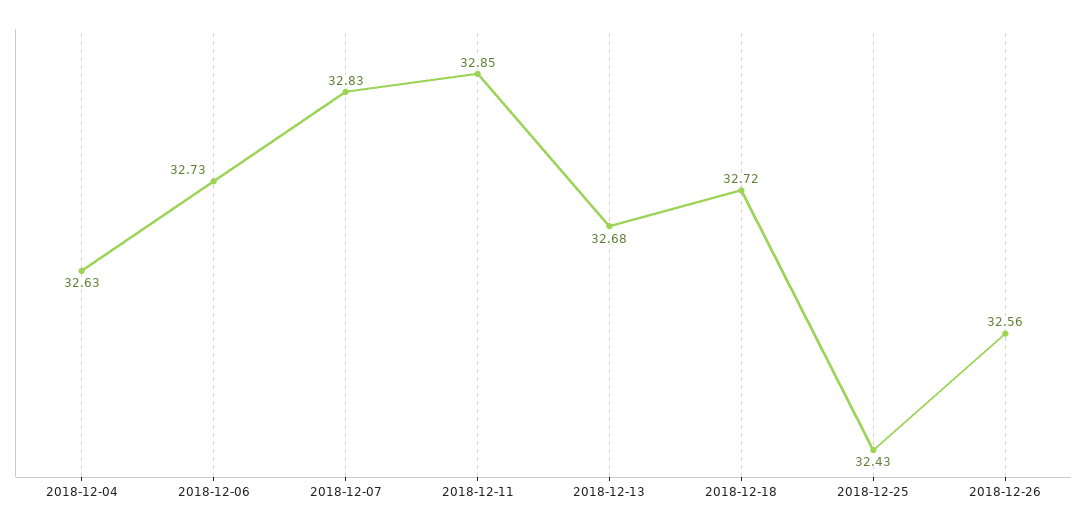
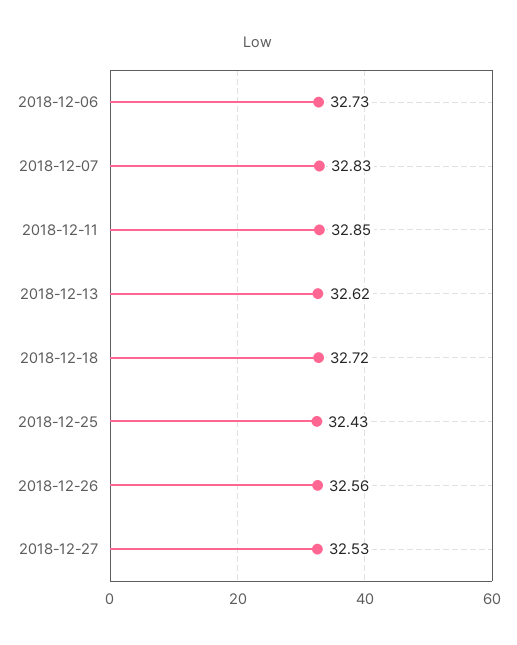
2018-12-04: 32.63 -> none
2018-12-13: 32.68 -> 32.62
2018-12-27: none -> 32.53

